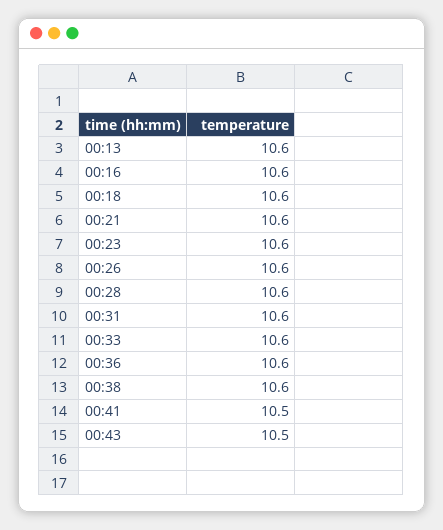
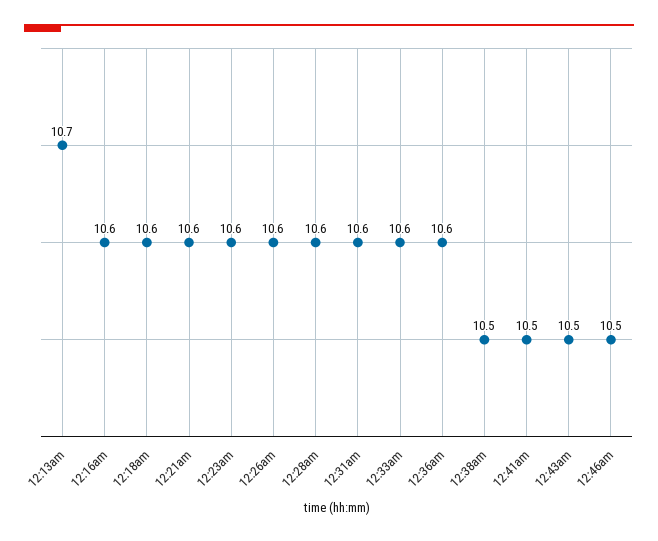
00:13: 10.6 -> 10.7
00:38: 10.6 -> 10.5
12:46am: none -> 10.5

